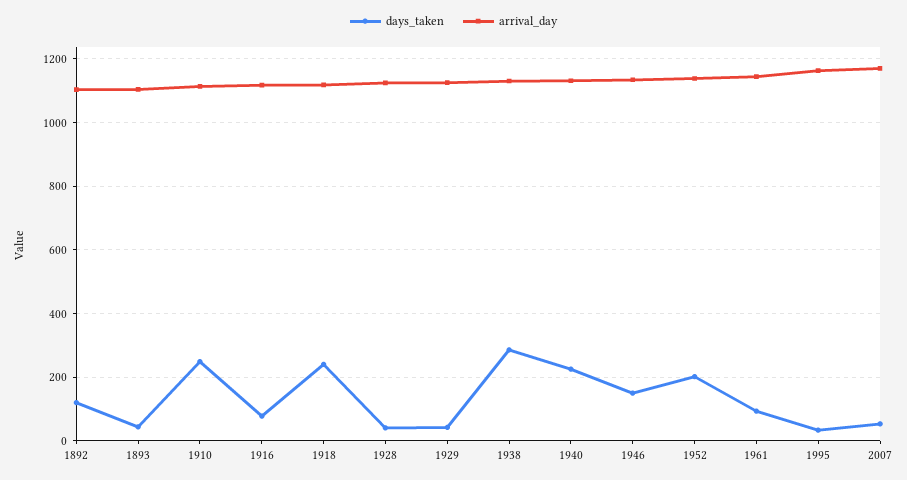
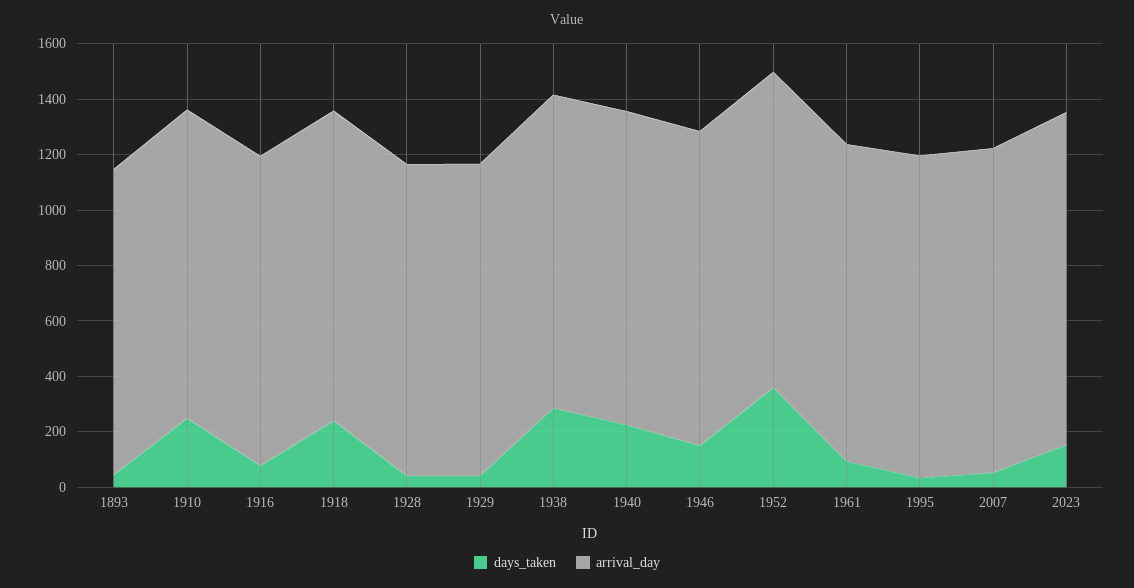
days_taken, 1892: 120 -> none
arrival_day, 1892: 1100 -> none
days_taken, 1952: 200 -> 350
days_taken, 2023: none -> 150
arrival_day, 2023: none -> 1200

